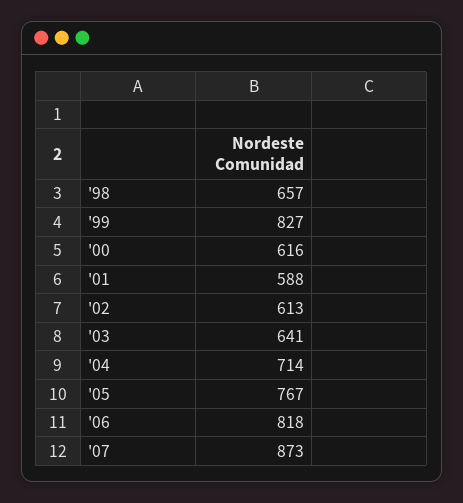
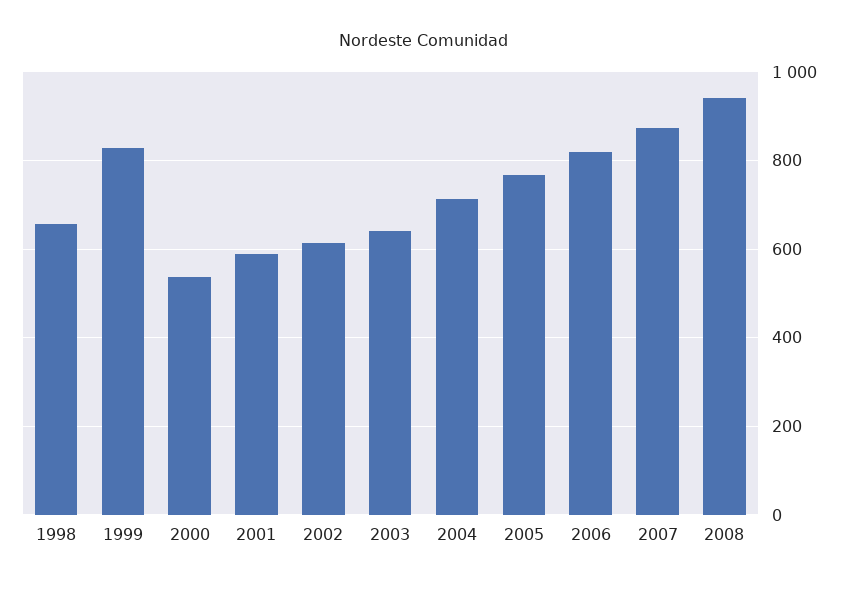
'00: 616 -> 540
2008: none -> 940

